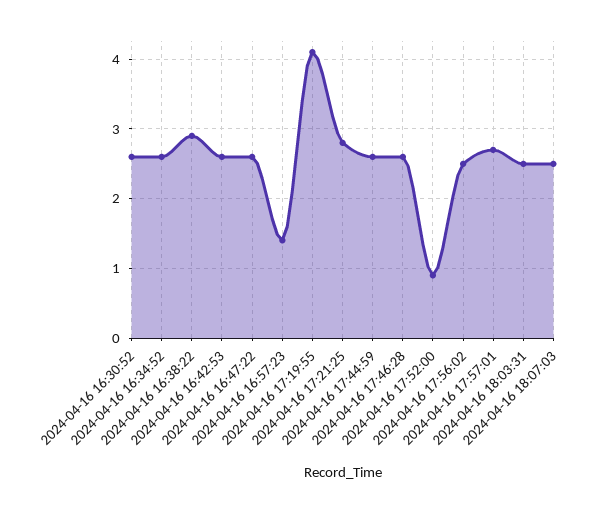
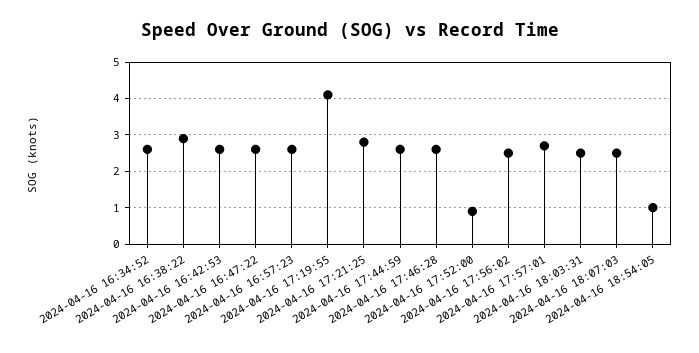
2024-04-16 16:30:52: 2.6 -> none
2024-04-16 16:57:23: 1.4 -> 2.5
2024-04-16 18:54:05: none -> 1

